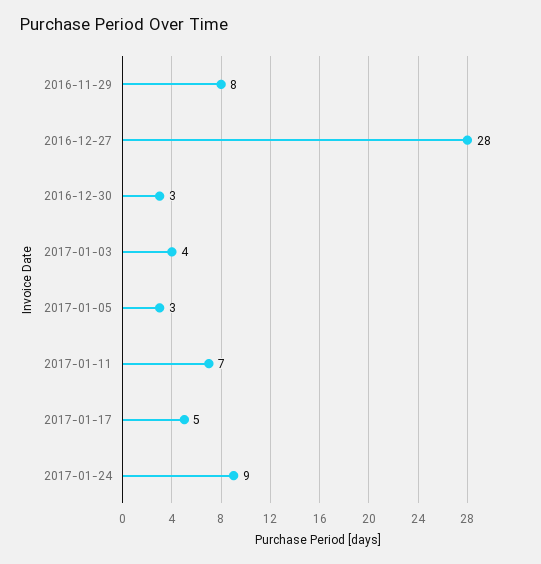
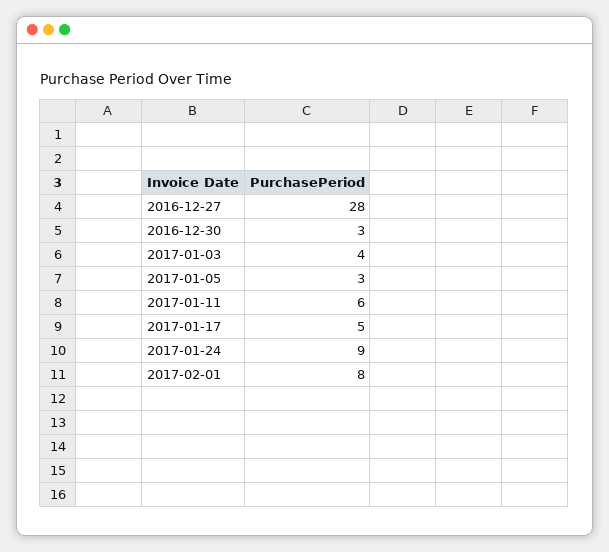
2016-11-29: 8 -> none
2017-01-11: 7 -> 6
2017-02-01: none -> 8

